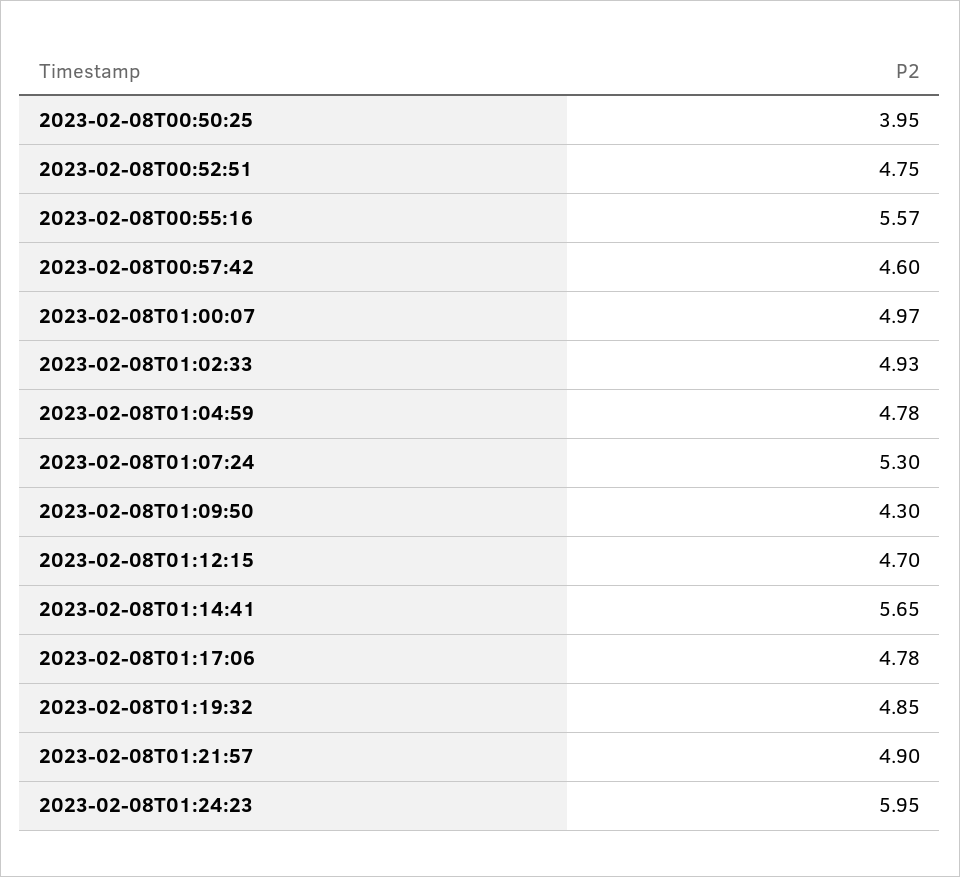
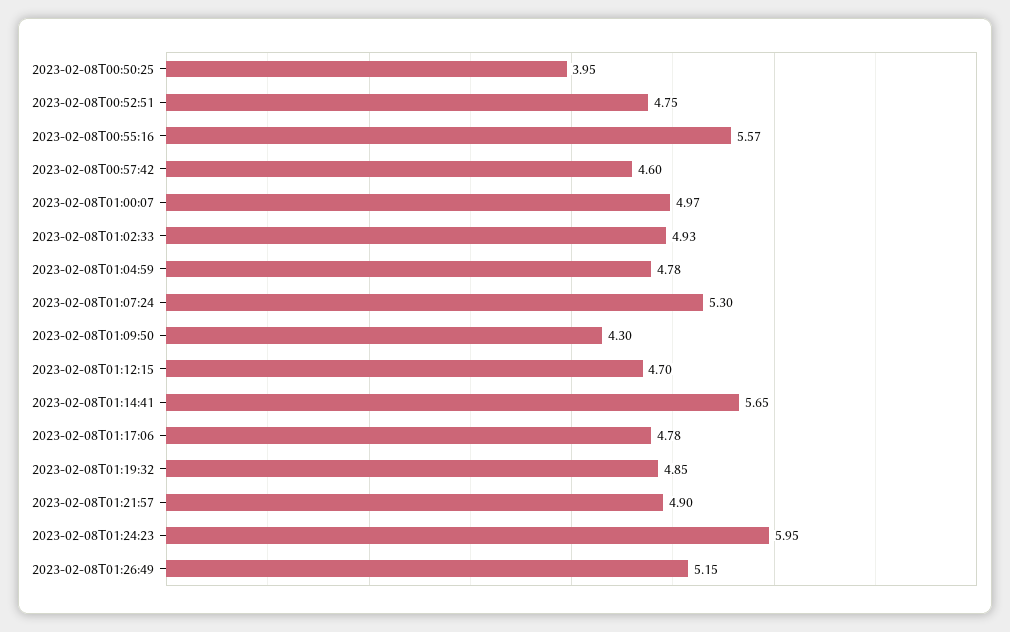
2023-02-08T01:26:49: none -> 5.15

